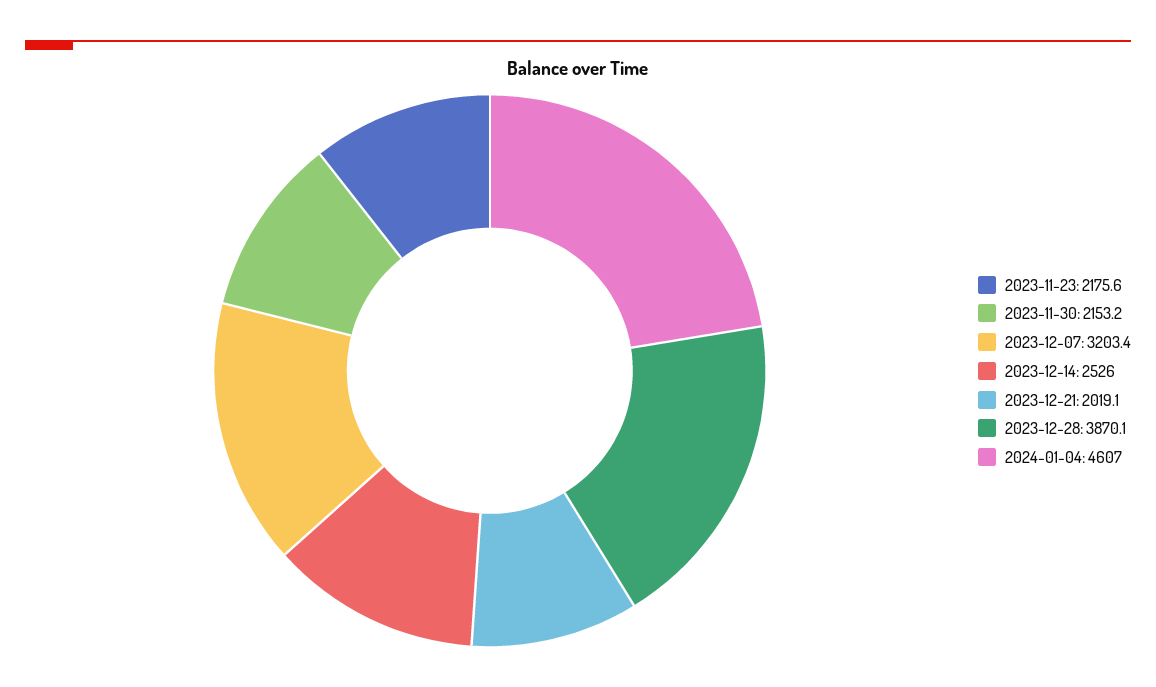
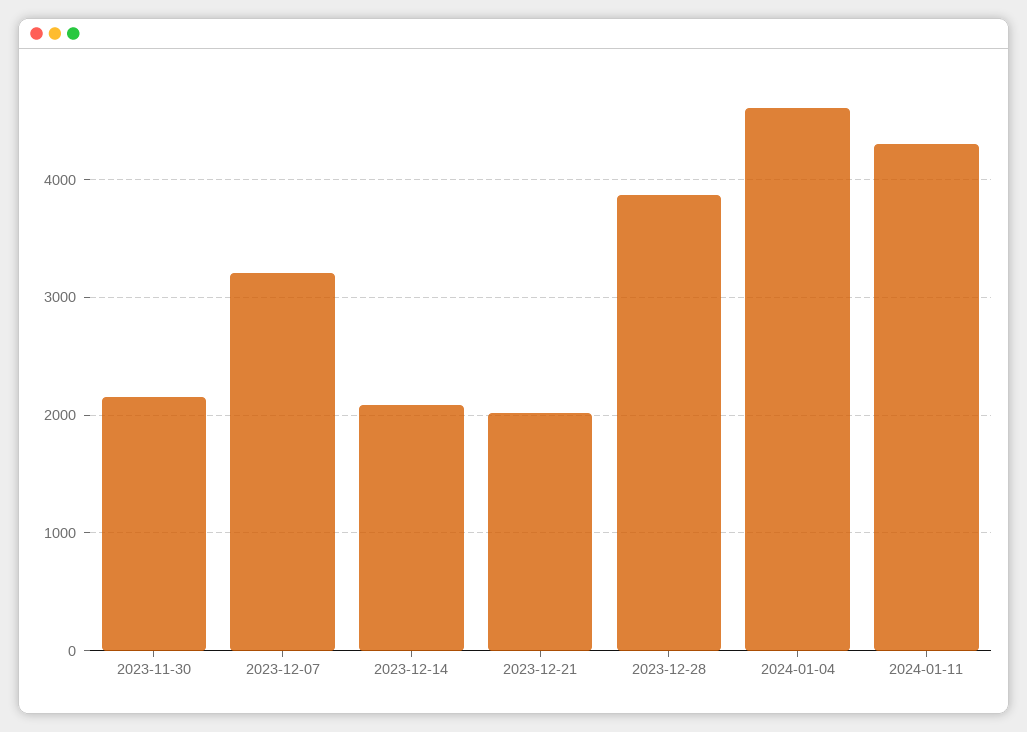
2023-11-23: 2175.6 -> none
2023-12-14: 2526 -> 2100
2024-01-11: none -> 4300

